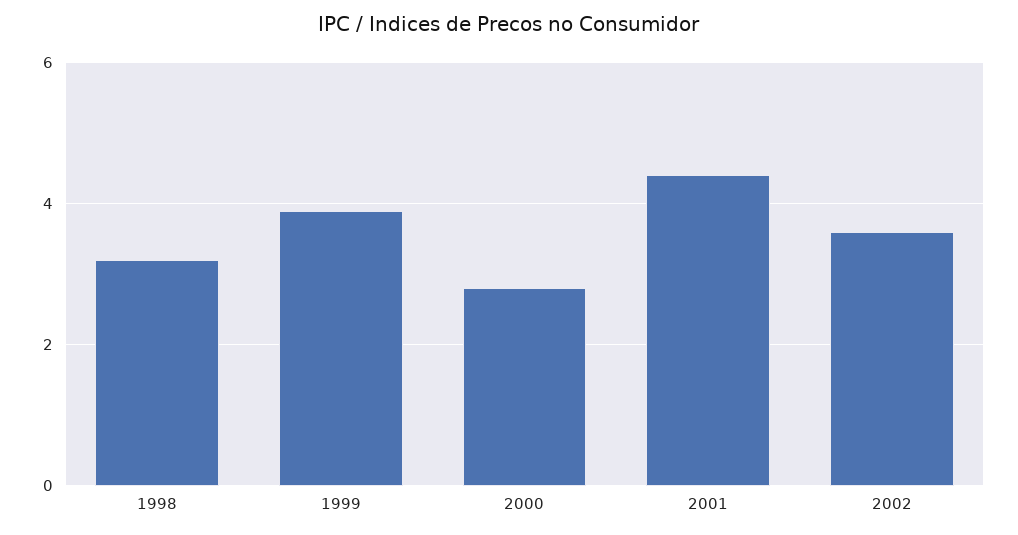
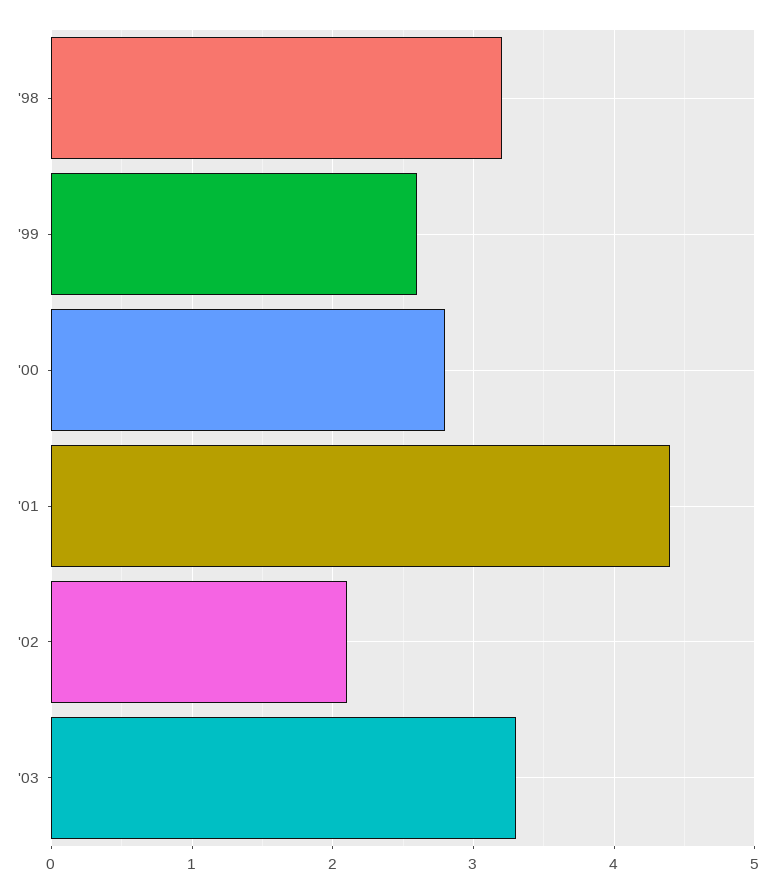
1999: 4 -> 2.6
2002: 3.5 -> 2.1
'03: none -> 3.3

